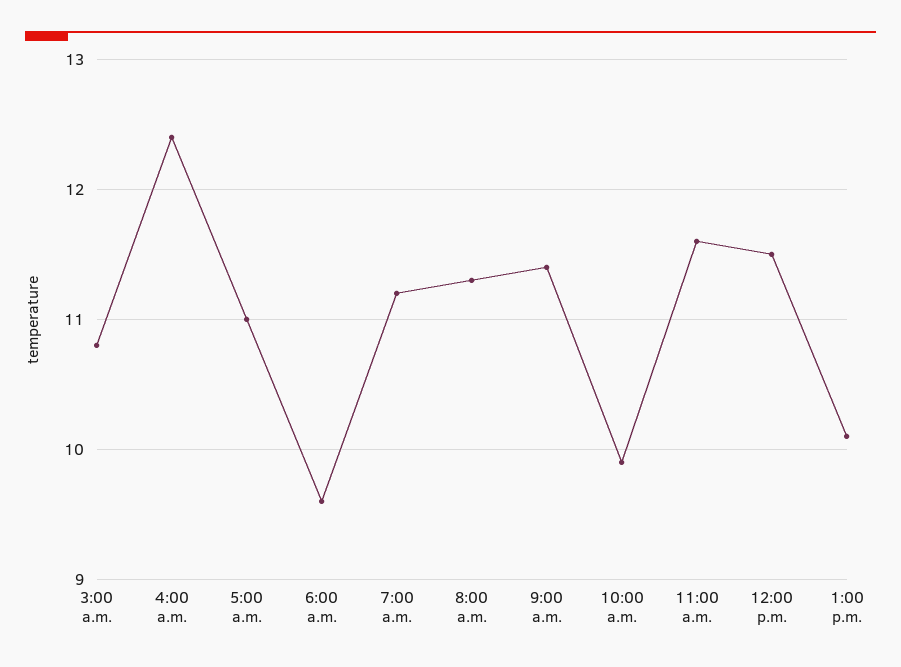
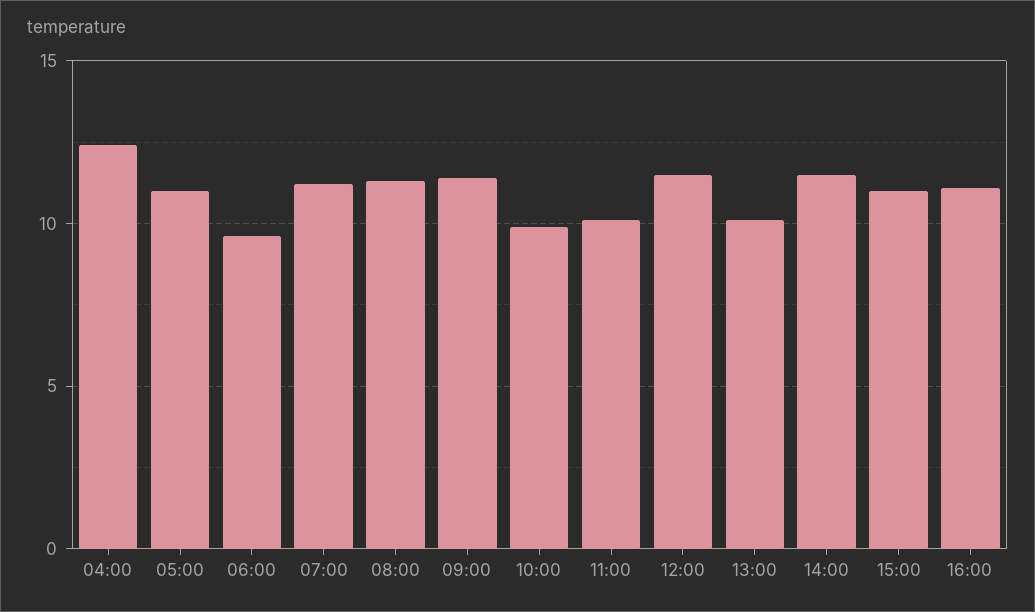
3:00 a.m.: 10.8 -> none
11:00 a.m.: 11.6 -> 10
14:00: none -> 11.5
15:00: none -> 11
16:00: none -> 11

